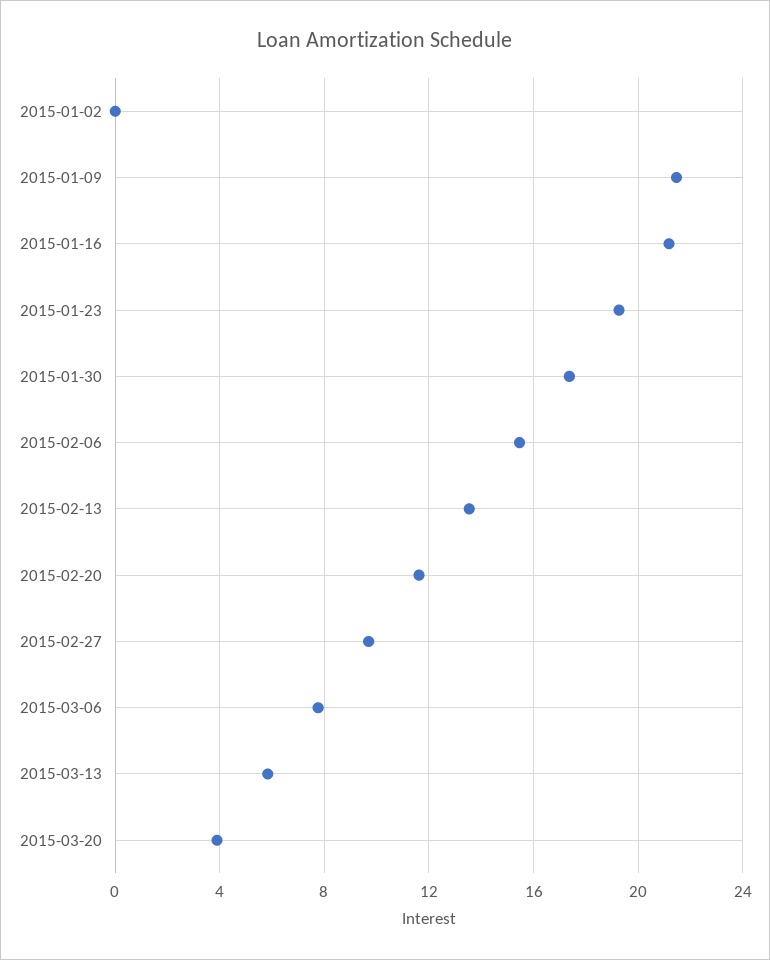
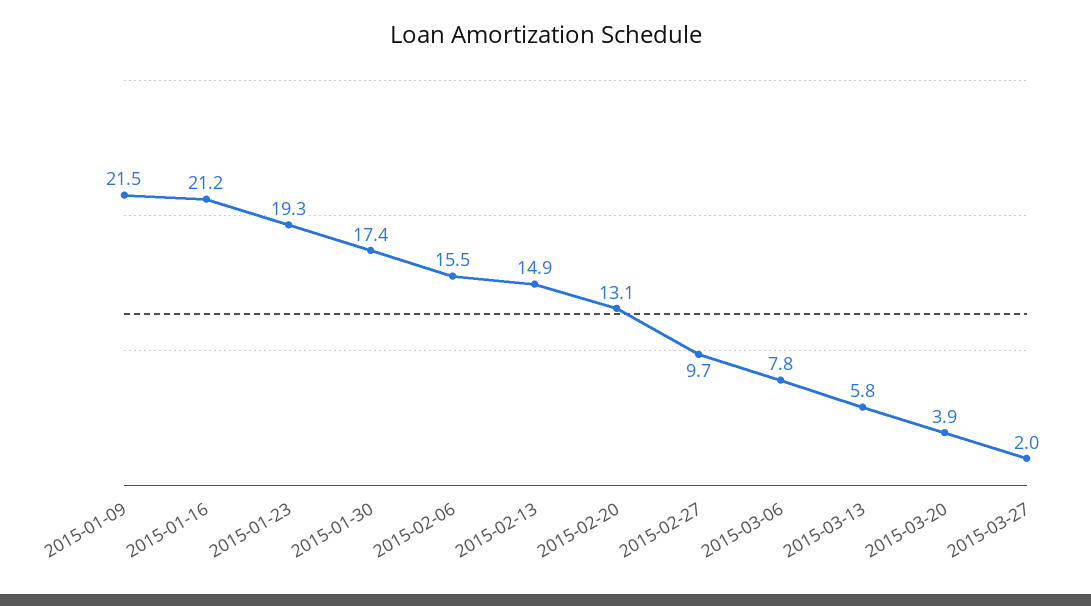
2015-01-02: 0 -> none
2015-02-13: 13.5 -> 14.9
2015-02-20: 11.5 -> 13.1
2015-03-27: none -> 2

